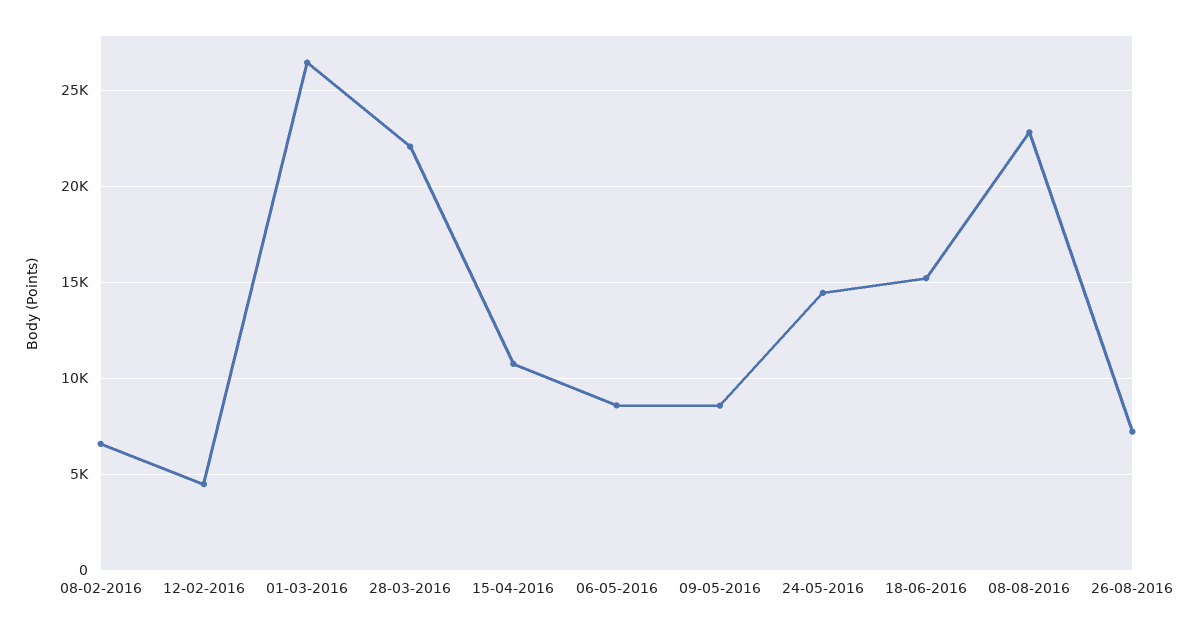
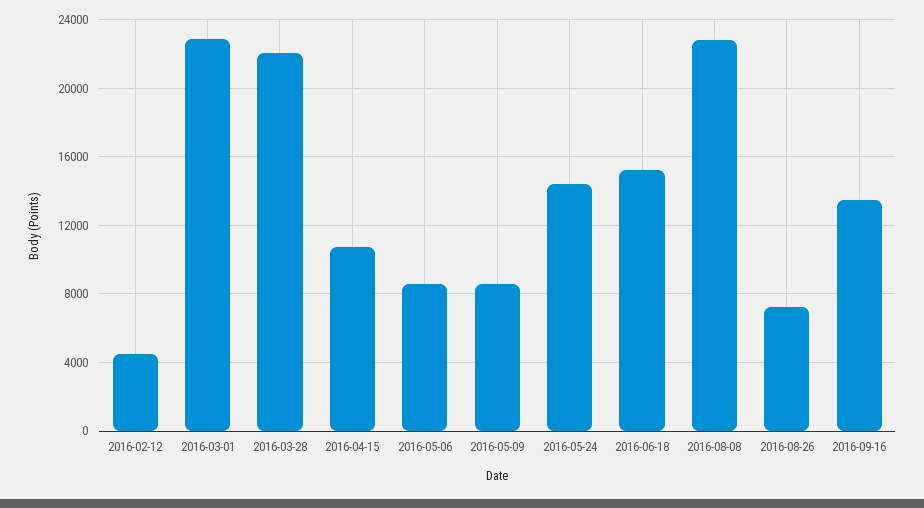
08-02-2016: 6500 -> none
01-03-2016: 26500 -> 23000
2016-09-16: none -> 13500

